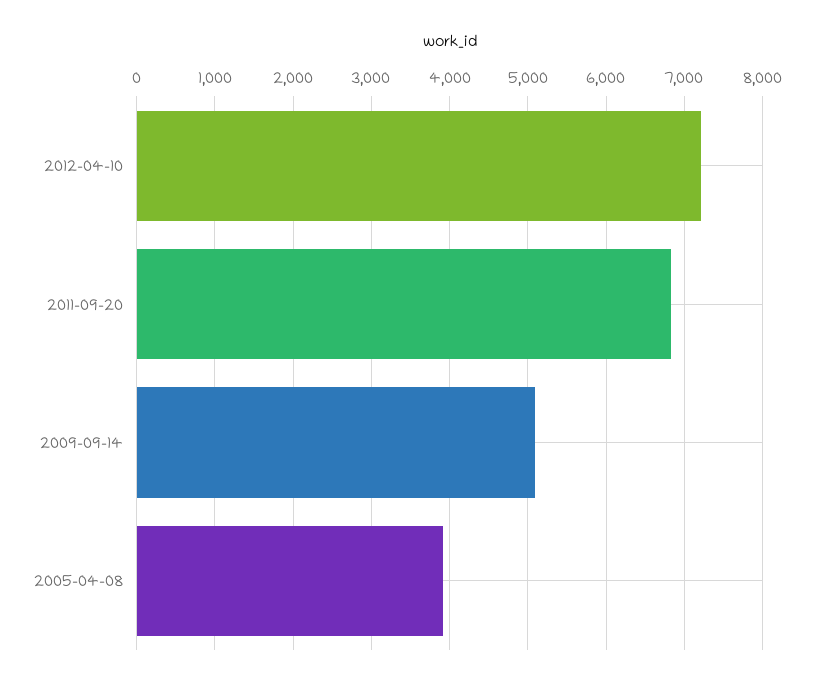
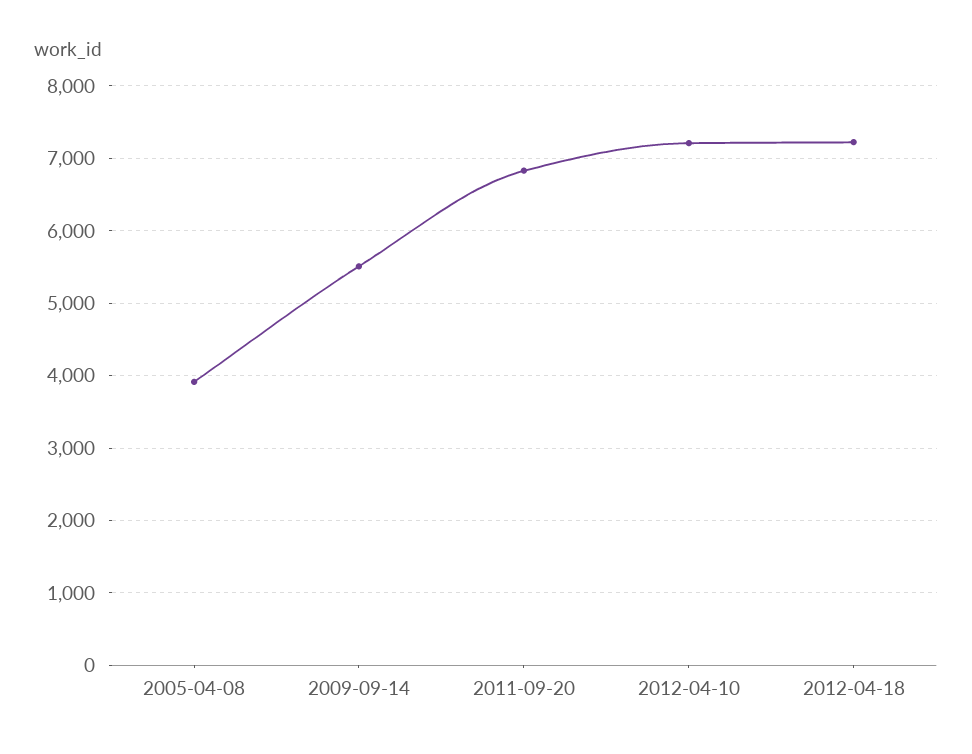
2009-09-14: 5100 -> 5500
2012-04-18: none -> 7200

